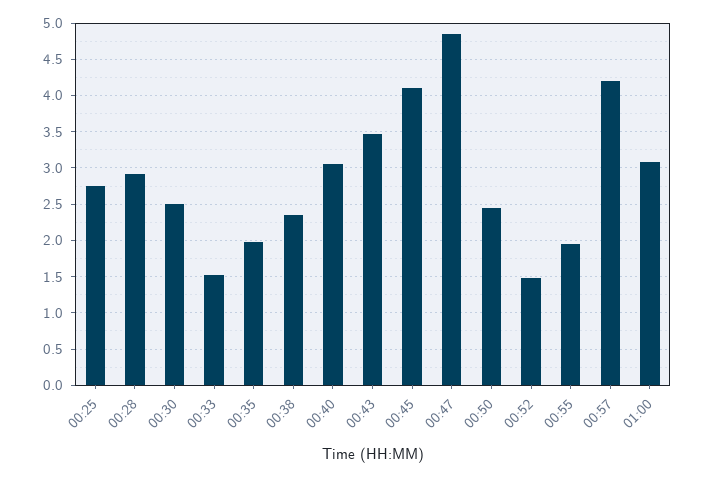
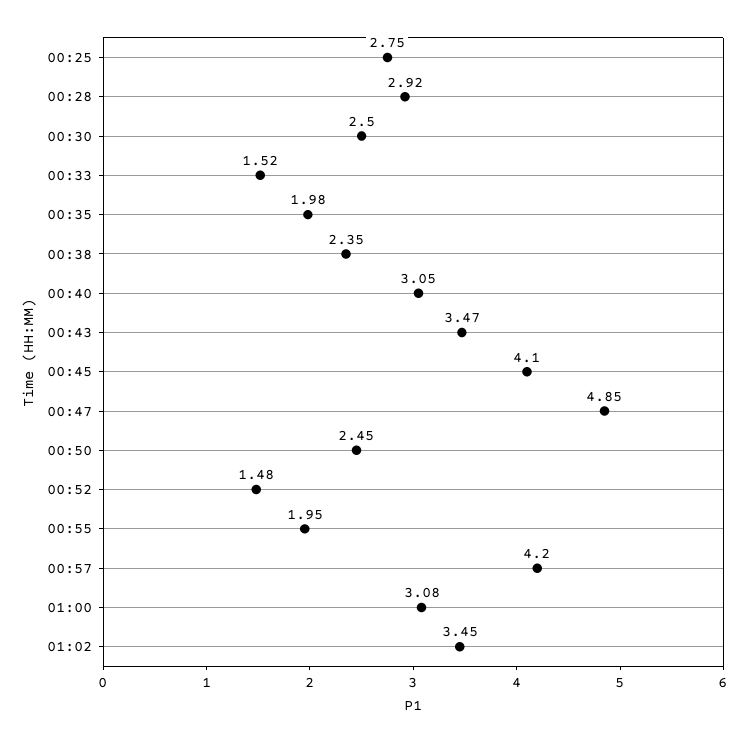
01:02: none -> 3.45

